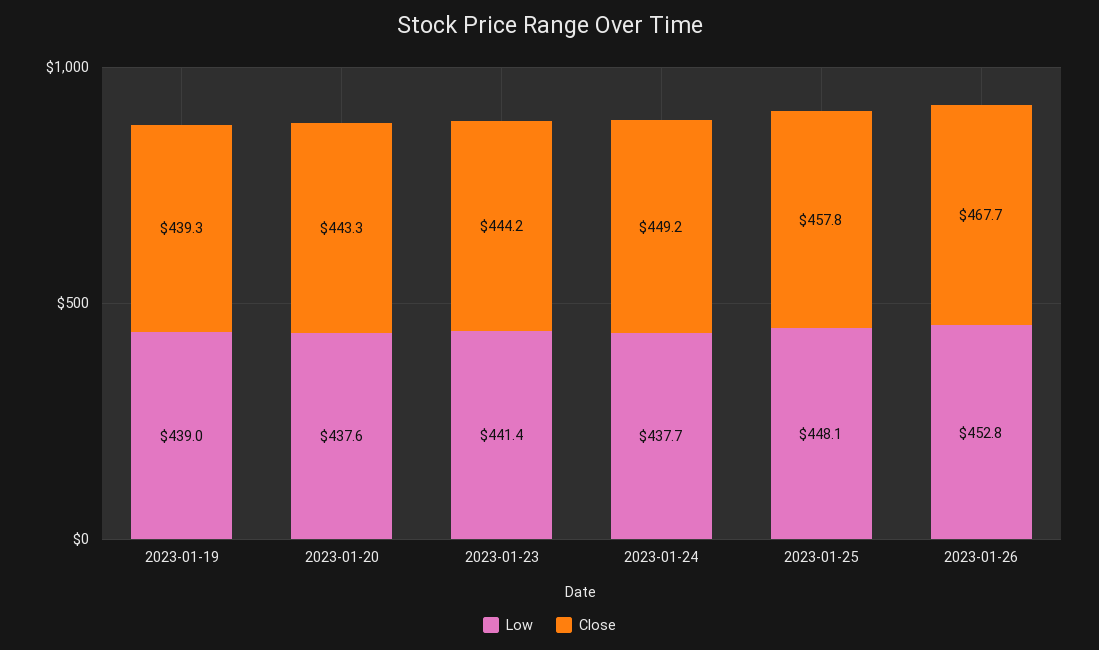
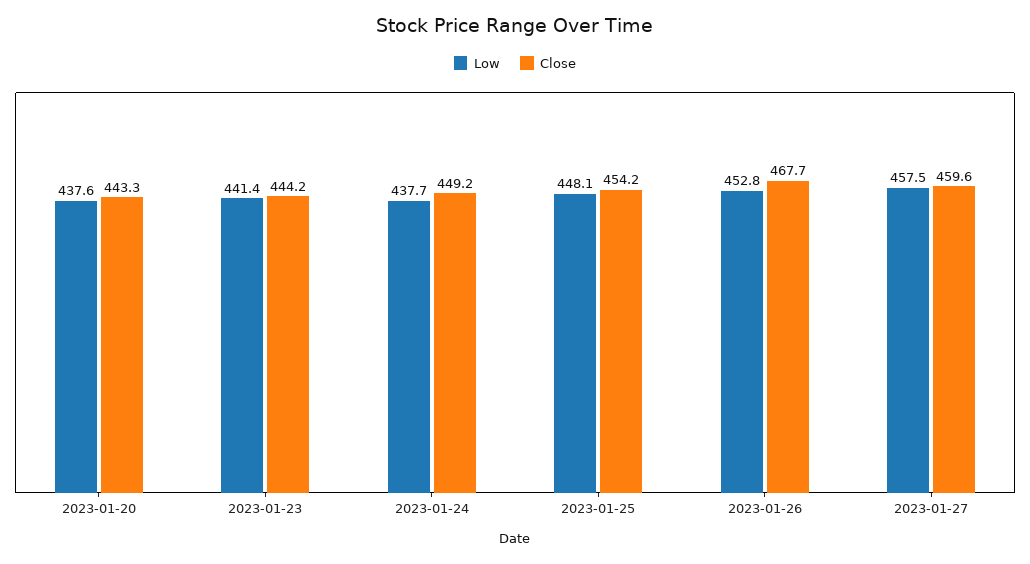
Low, 2023-01-19: 439 -> none
Close, 2023-01-19: 439.3 -> none
Close, 2023-01-25: 457.8 -> 454.2
Low, 2023-01-27: none -> 457.5
Close, 2023-01-27: none -> 459.6

